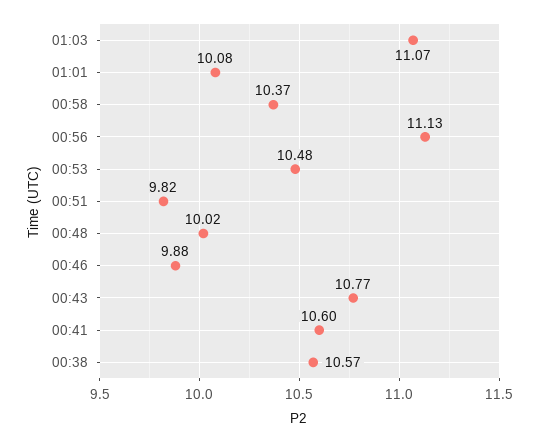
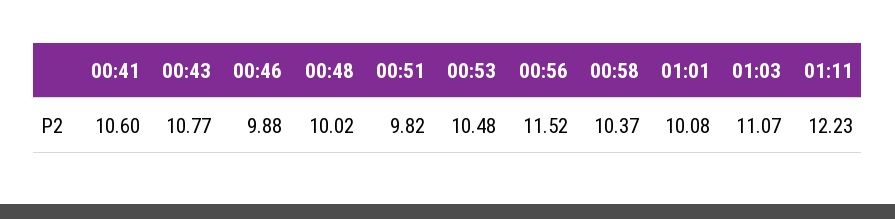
00:56: 11.13 -> 11.52
00:38: 10.57 -> none
01:11: none -> 12.23

